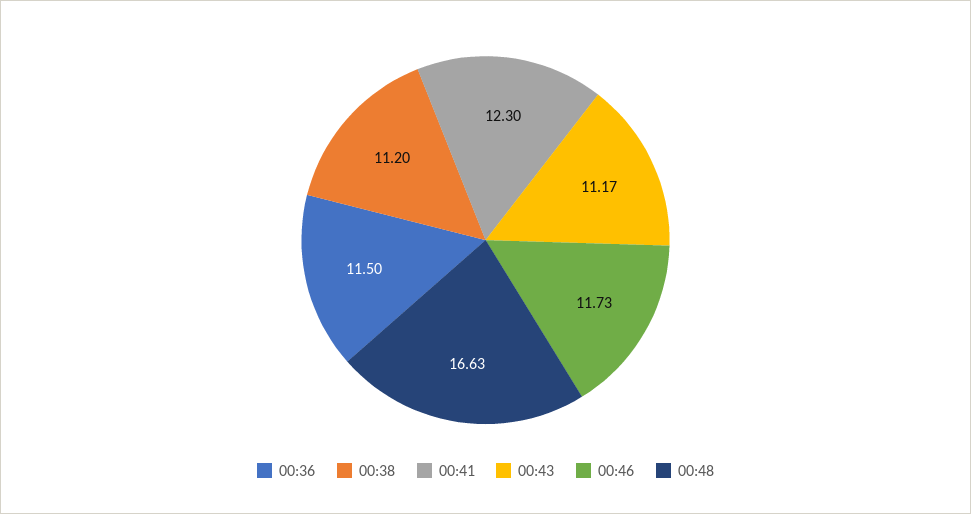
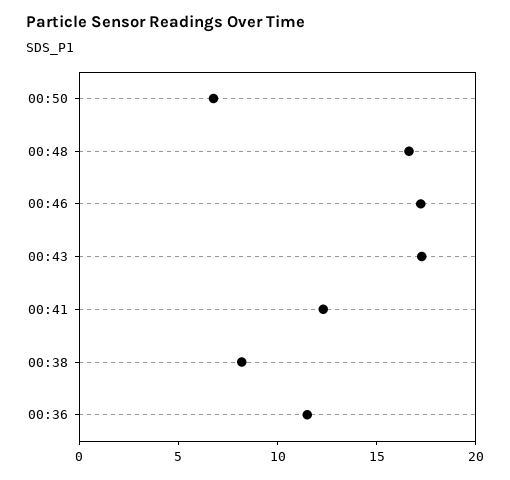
00:38: 11.2 -> 8
00:43: 11.17 -> 17
00:46: 11.73 -> 17
00:50: none -> 7

